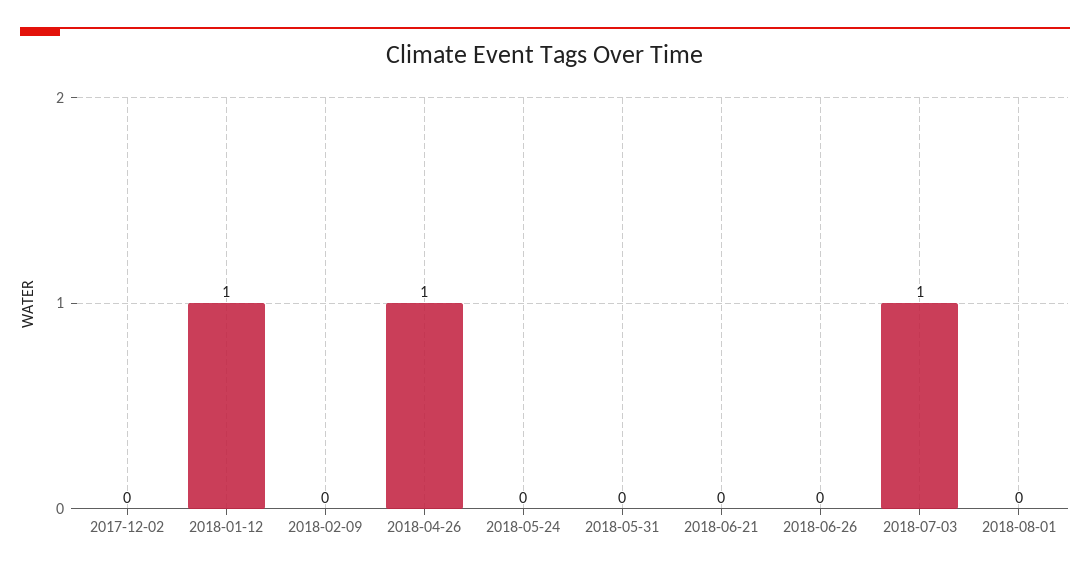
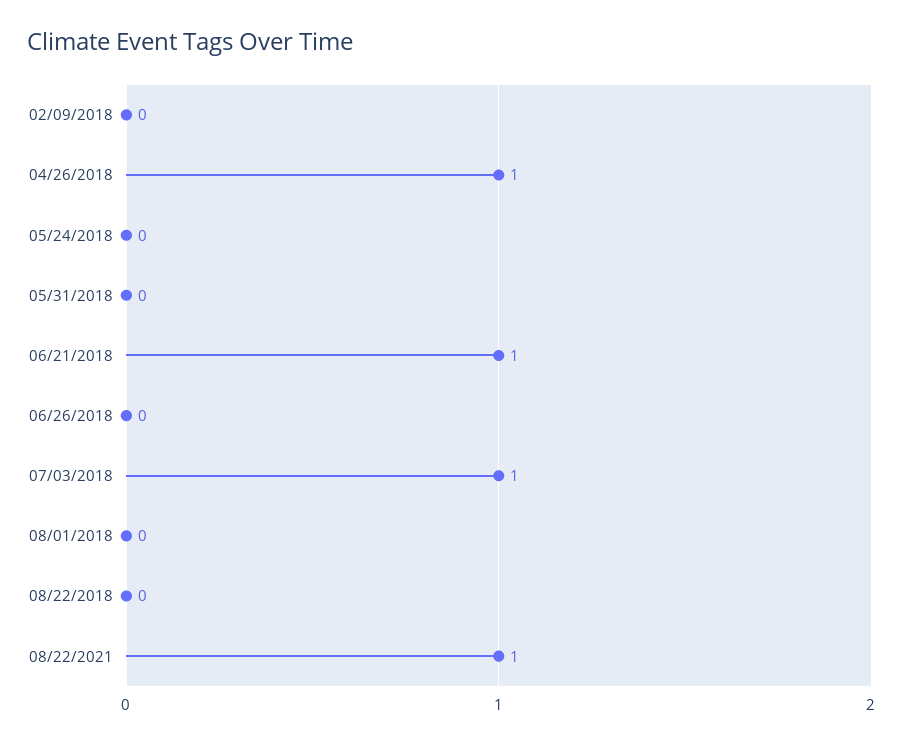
2017-12-02: 0 -> none
2018-01-12: 1 -> none
2018-06-21: 0 -> 1
08/22/2018: none -> 0
08/22/2021: none -> 1

